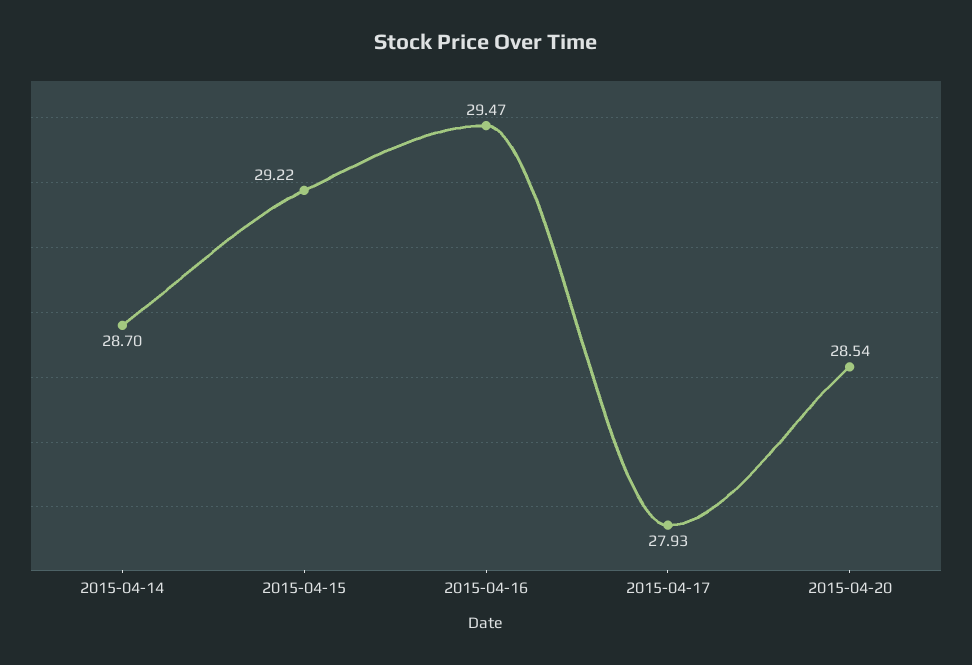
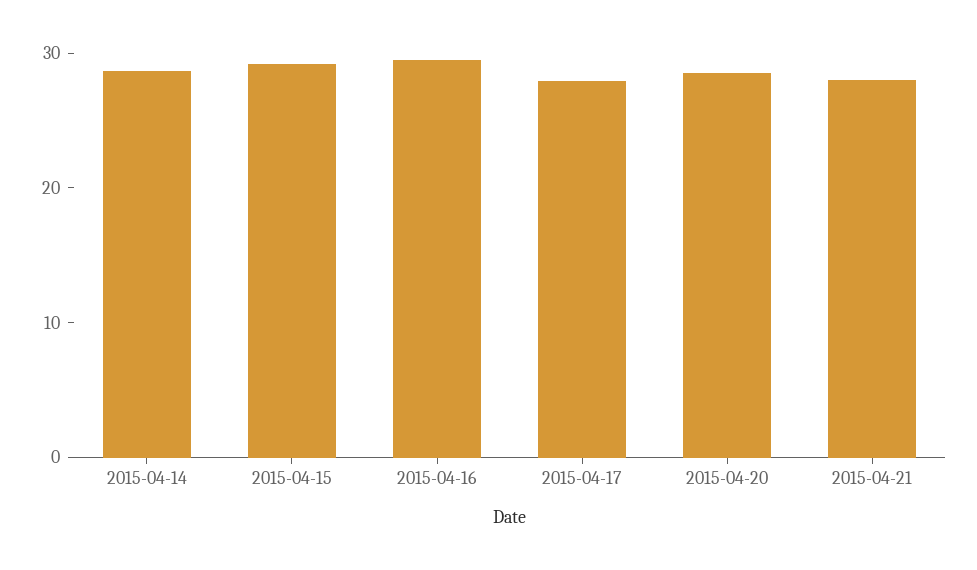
2015-04-21: none -> 28

